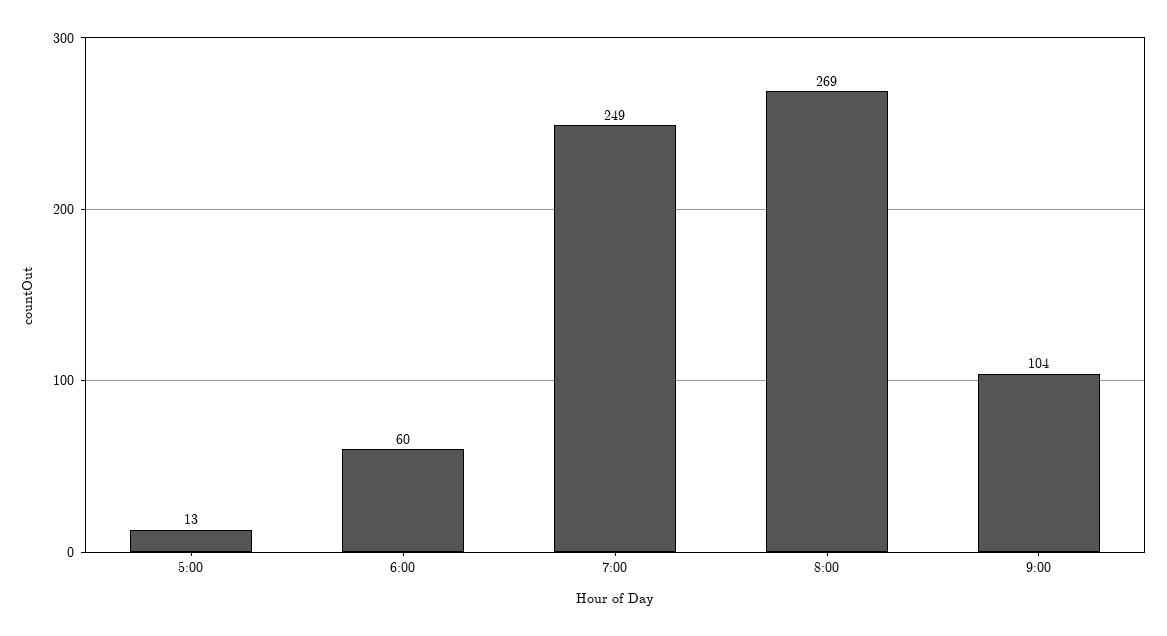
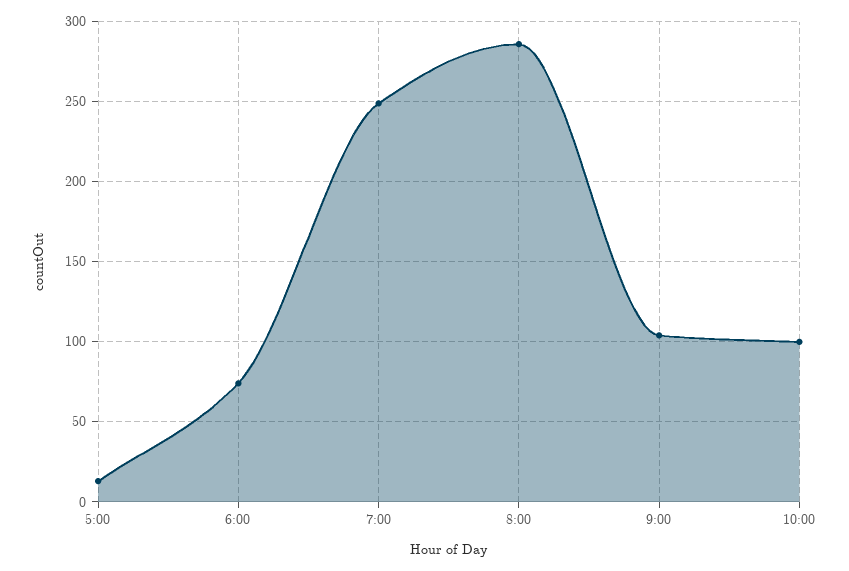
6:00: 60 -> 75
8:00: 269 -> 285
10:00: none -> 100

